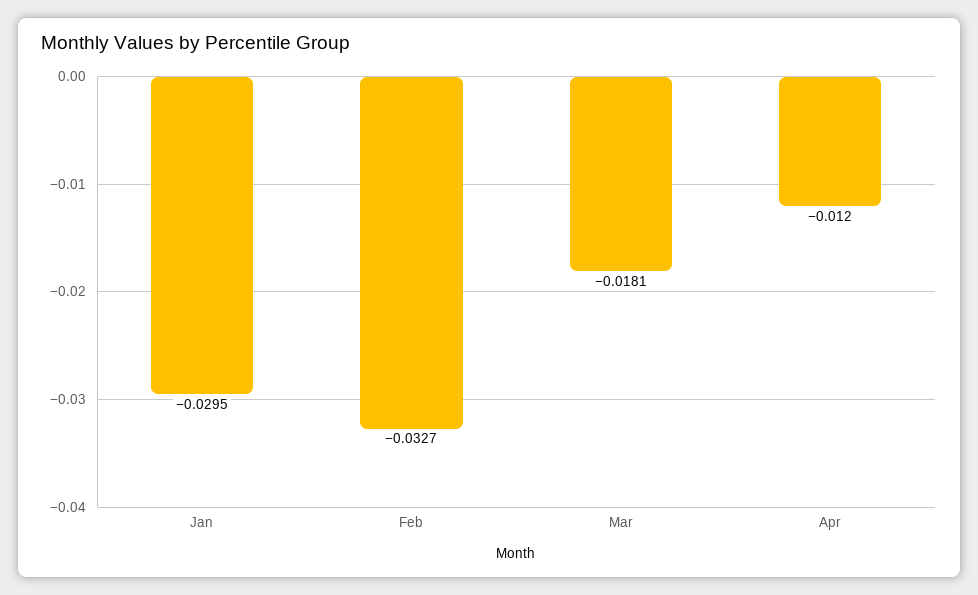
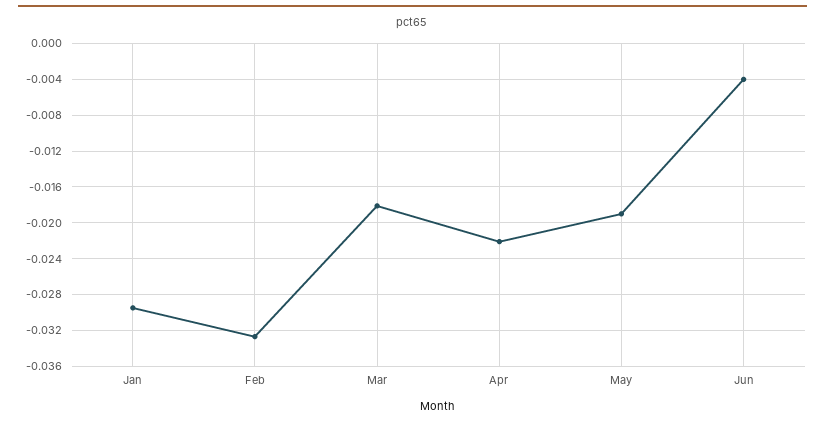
Apr: -0.012 -> -0.022
May: none -> -0.019
Jun: none -> -0.004

